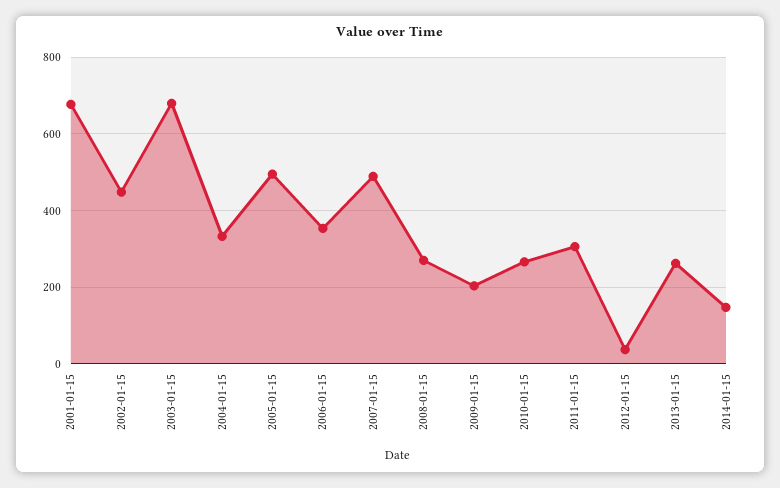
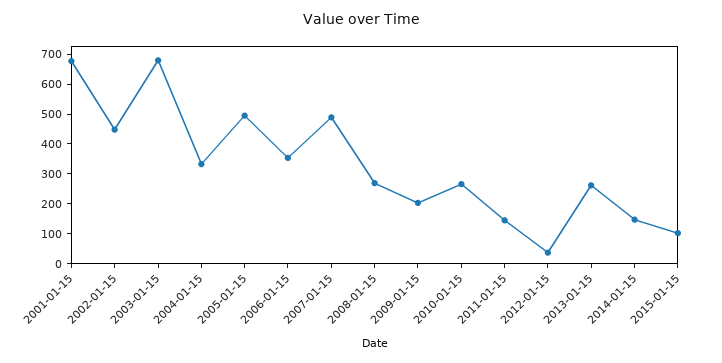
2011-01-15: 300 -> 150
2015-01-15: none -> 100

